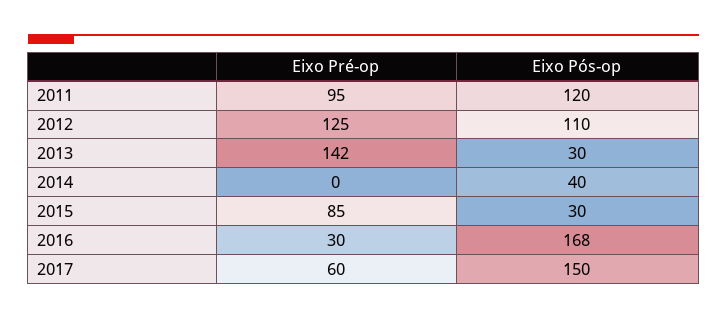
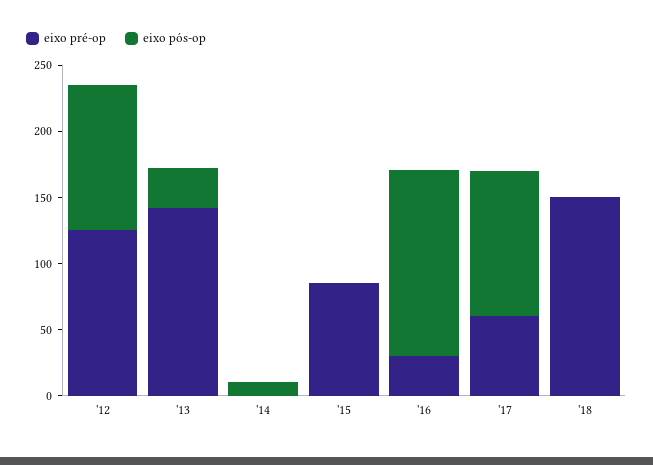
Eixo Pré-op, 2011: 95 -> none
Eixo Pós-op, 2011: 120 -> none
Eixo Pós-op, 2014: 40 -> 10
Eixo Pós-op, 2015: 30 -> 0
Eixo Pós-op, 2016: 168 -> 140
Eixo Pós-op, 2017: 150 -> 110
Eixo Pré-op, '18: none -> 150
Eixo Pós-op, '18: none -> 0

